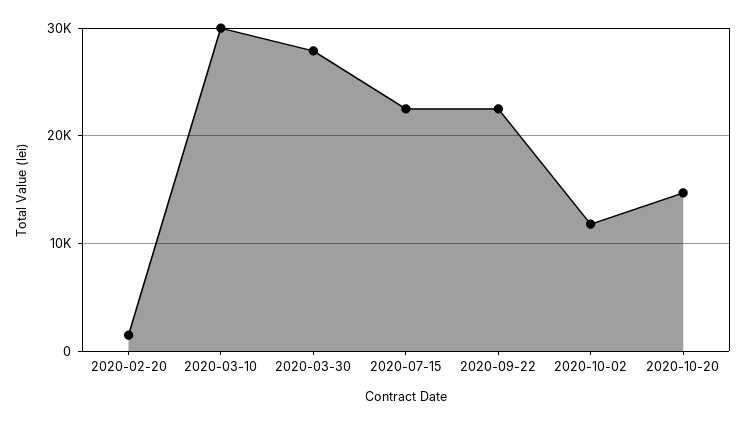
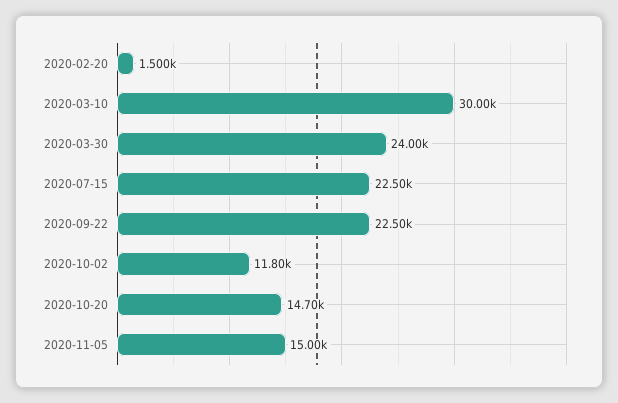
2020-03-30: 28000 -> 24000
2020-11-05: none -> 15000

